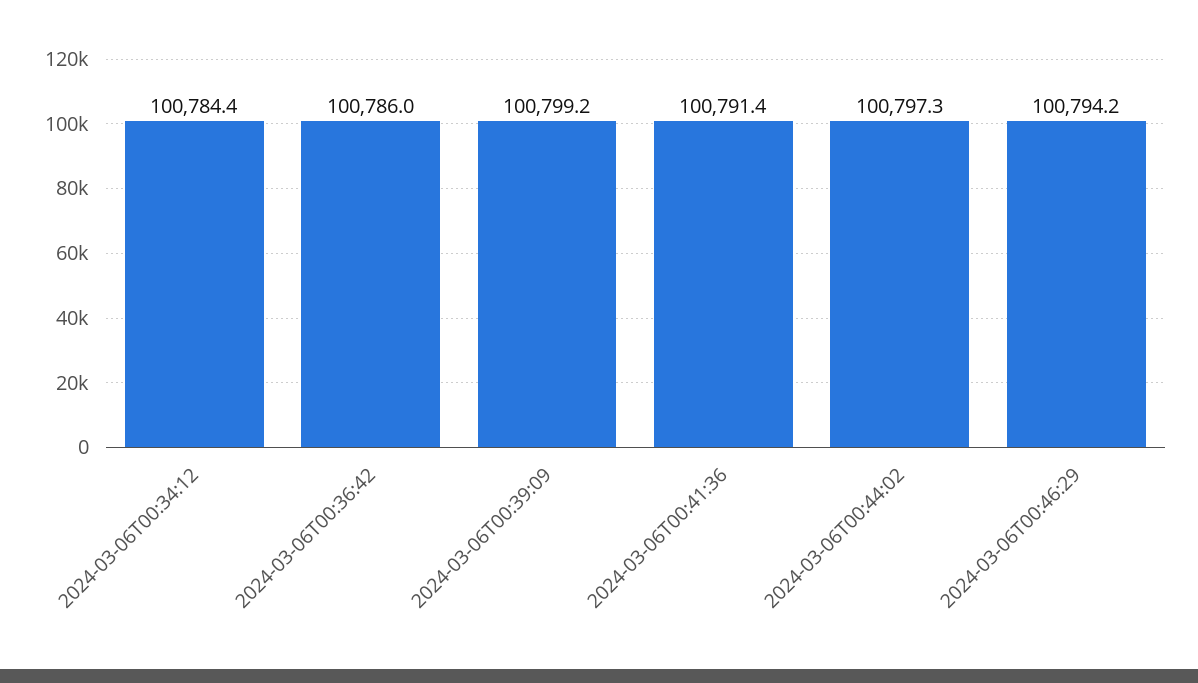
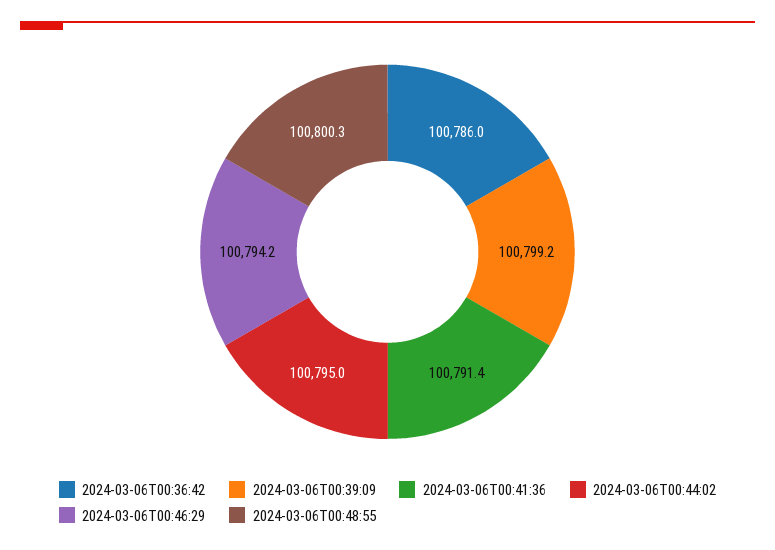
2024-03-06T00:34:12: 100784.4 -> none
2024-03-06T00:44:02: 100797.3 -> 100795
2024-03-06T00:48:55: none -> 100800.3

